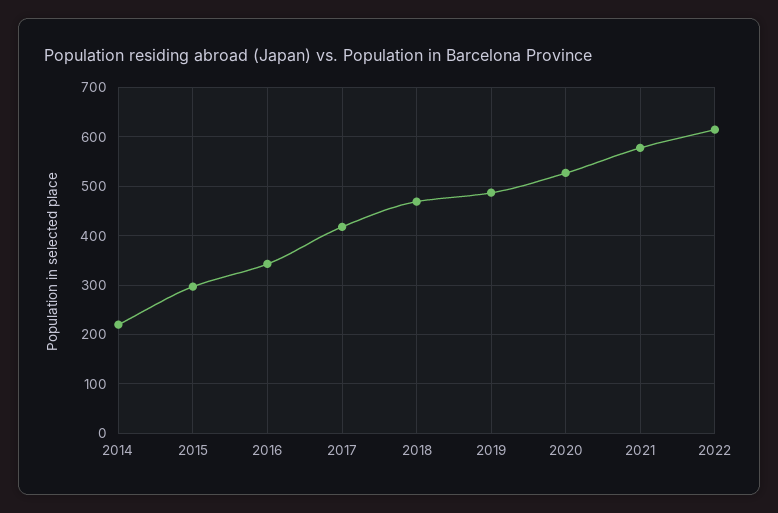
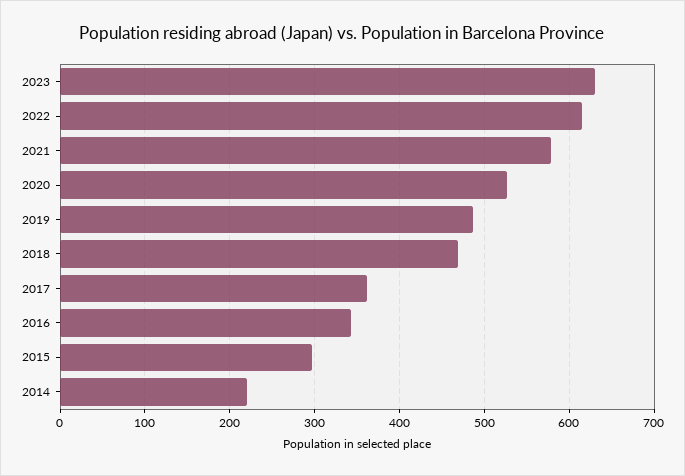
2017: 420 -> 360
2023: none -> 630

